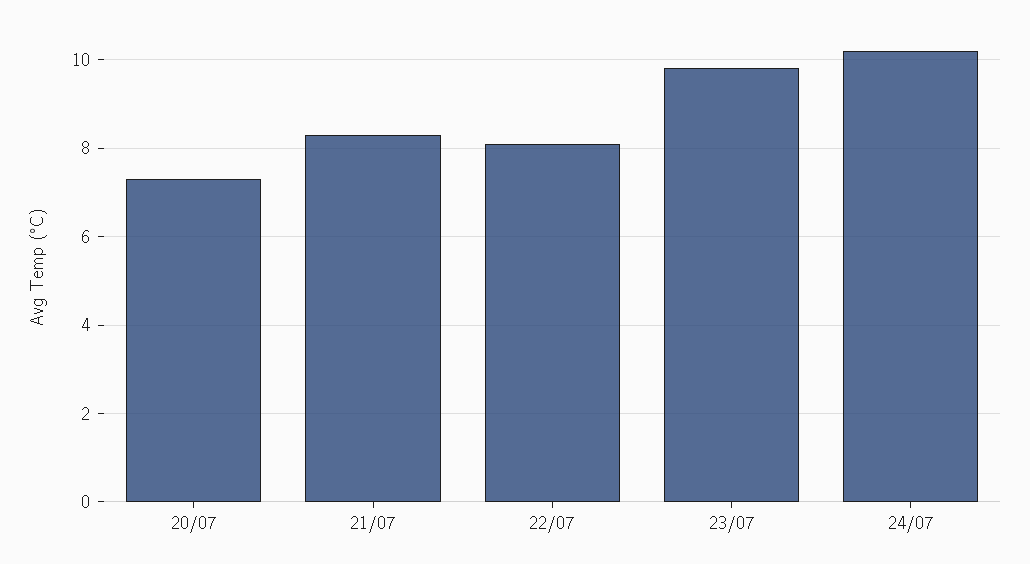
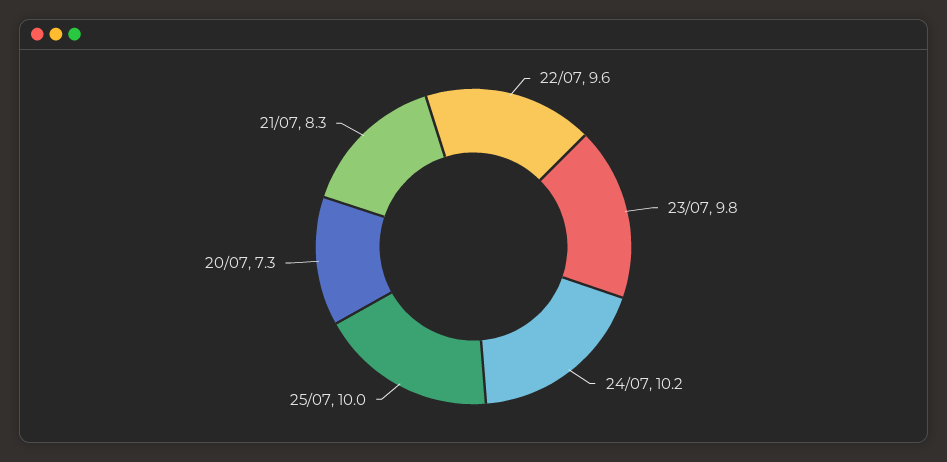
22/07: 8 -> 9.6
25/07: none -> 10

